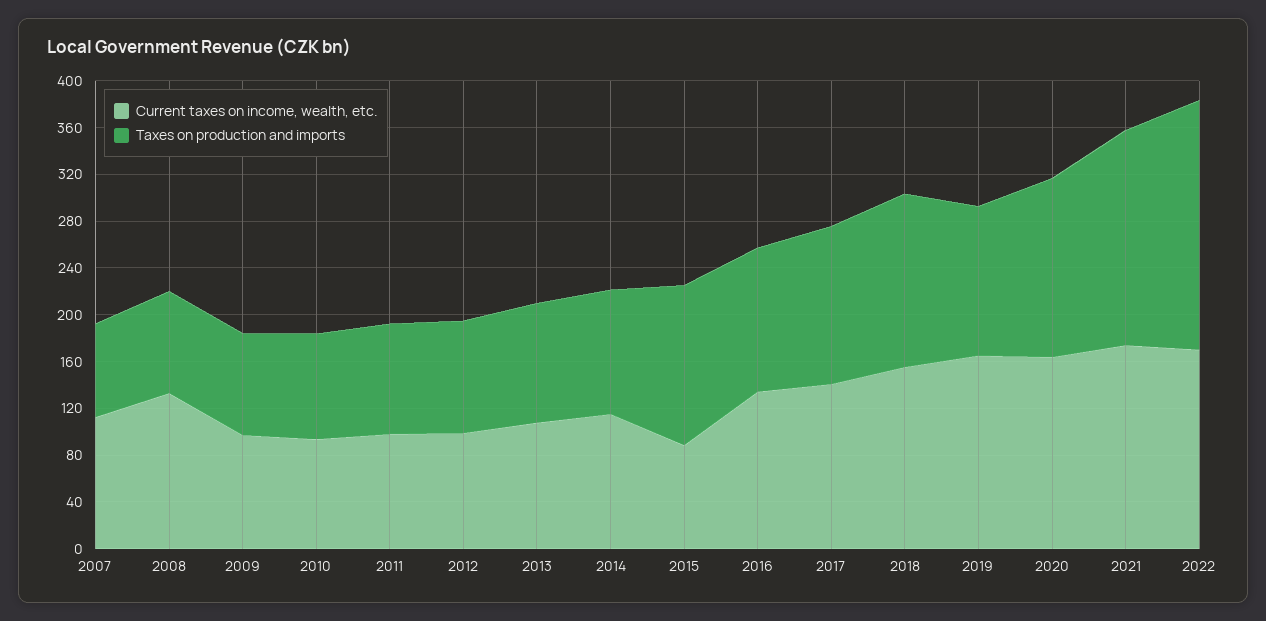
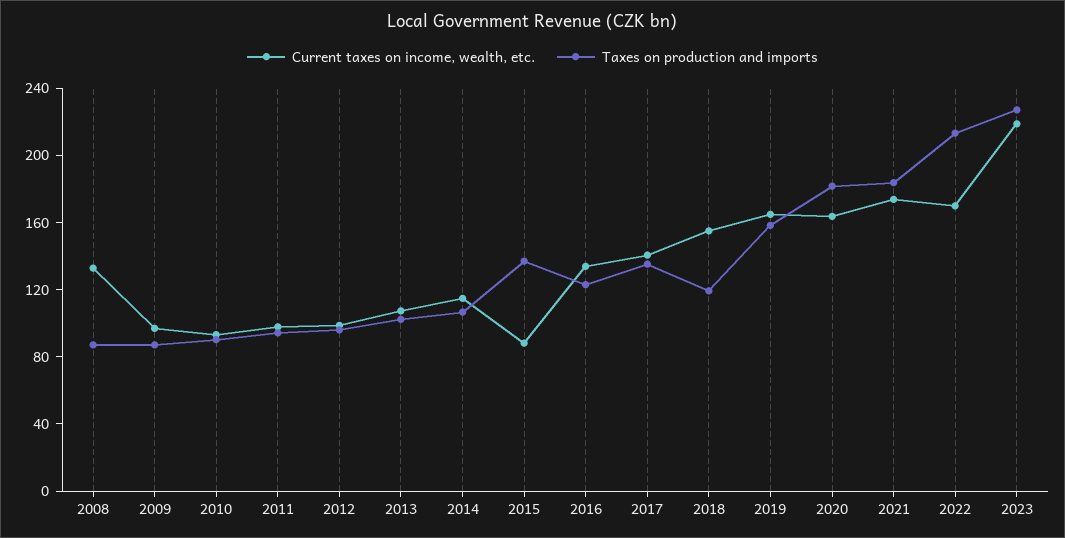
Current taxes on income, wealth, etc., 2007: 110 -> none
Taxes on production and imports, 2007: 80 -> none
Taxes on production and imports, 2018: 150 -> 120
Taxes on production and imports, 2019: 130 -> 160
Taxes on production and imports, 2020: 150 -> 180
Current taxes on income, wealth, etc., 2023: none -> 220
Taxes on production and imports, 2023: none -> 230

